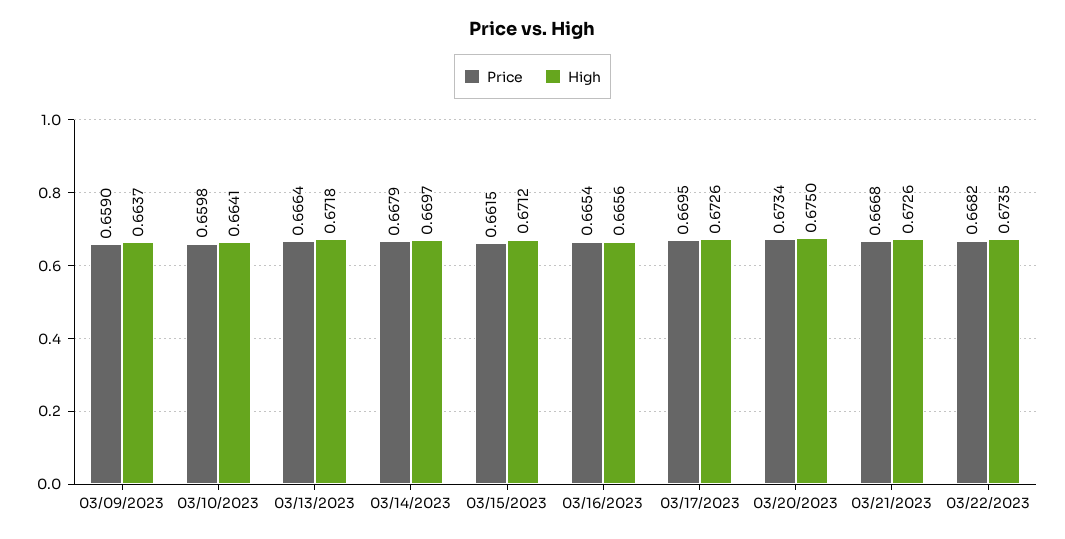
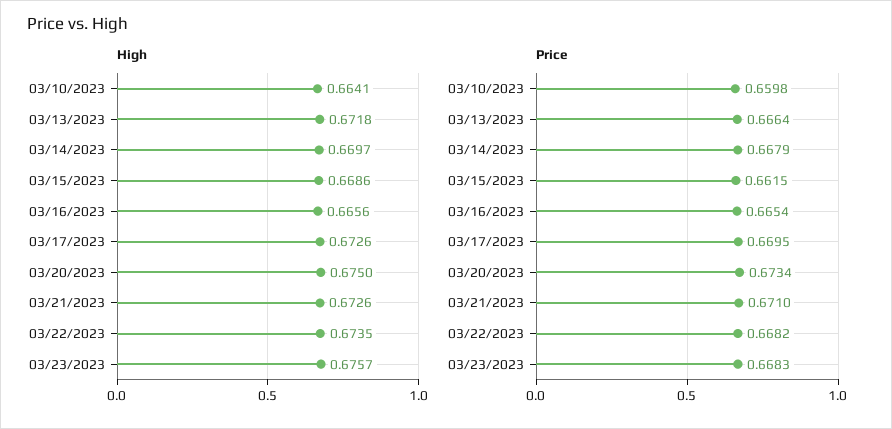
Price, 03/09/2023: 0.659 -> none
High, 03/09/2023: 0.6637 -> none
High, 03/15/2023: 0.6712 -> 0.6686
Price, 03/21/2023: 0.6668 -> 0.671
High, 03/23/2023: none -> 0.6757
Price, 03/23/2023: none -> 0.6683

